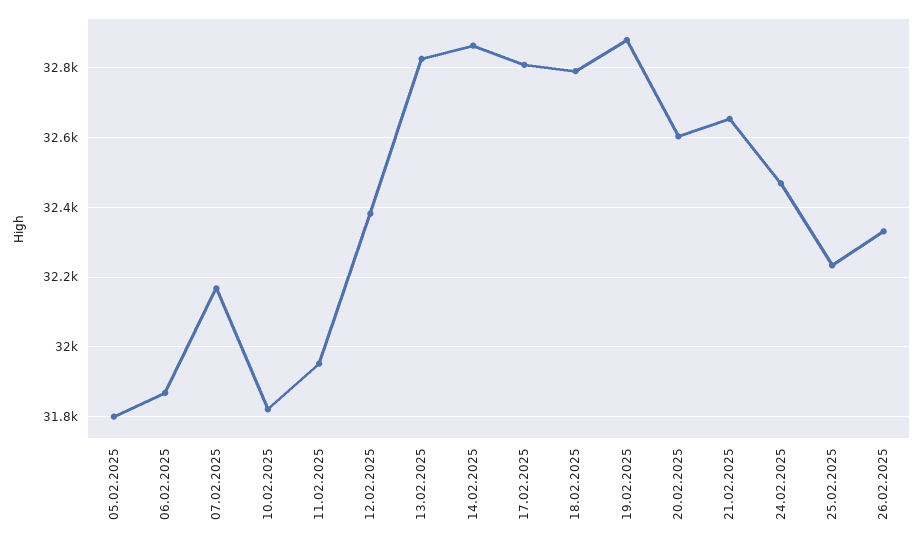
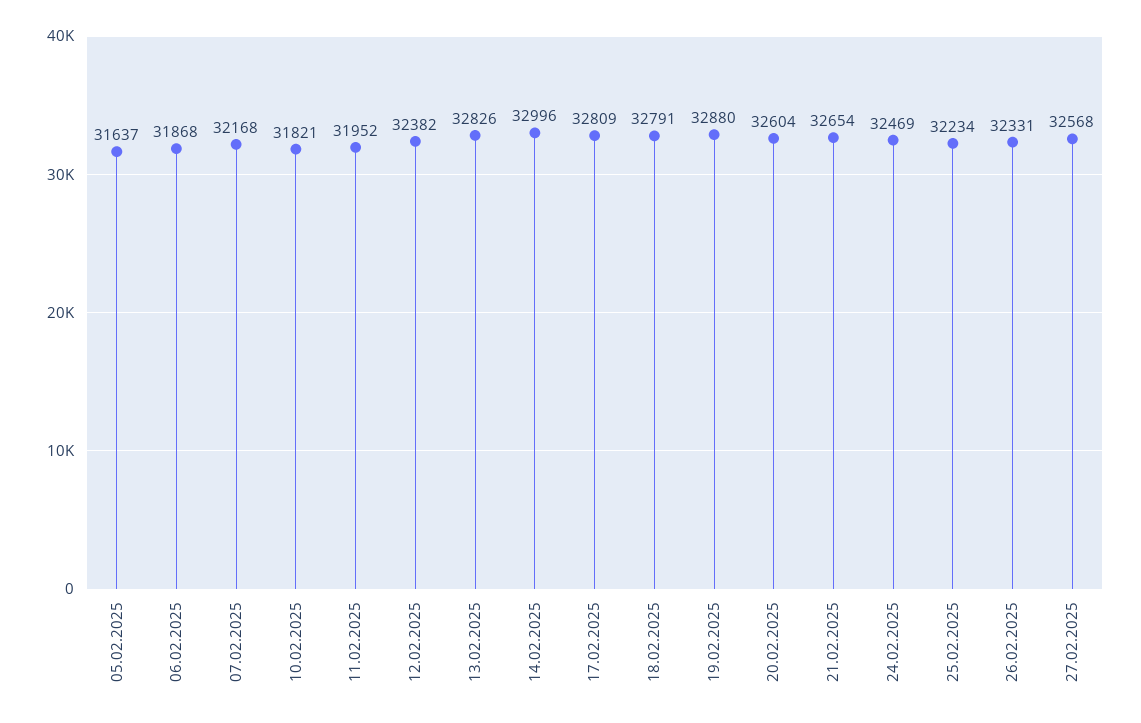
05.02.2025: 31800 -> 31637
14.02.2025: 32860 -> 32996
27.02.2025: none -> 32568

